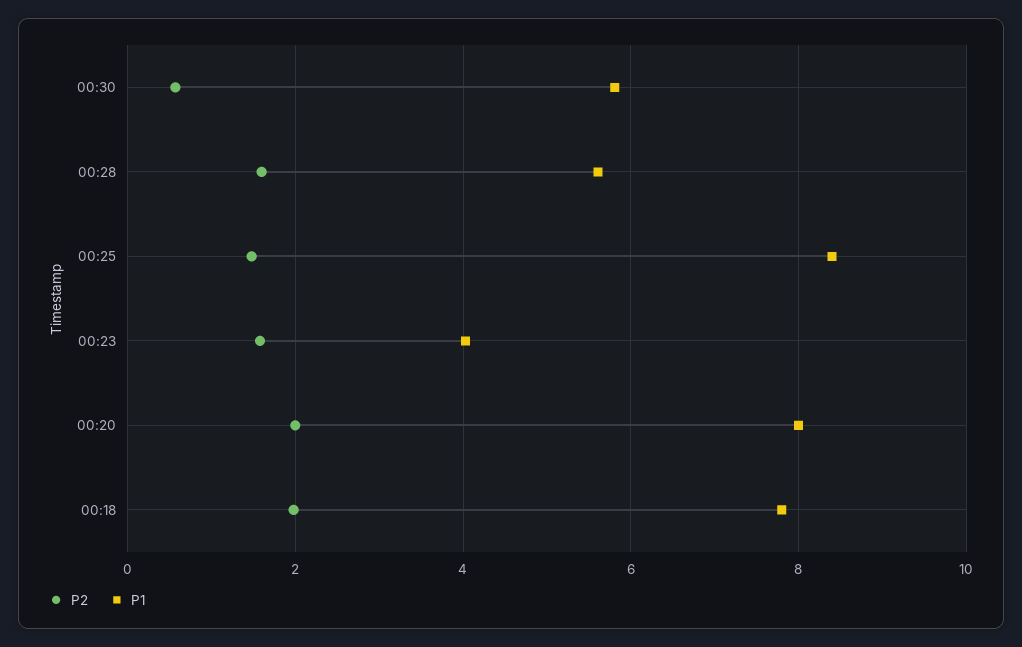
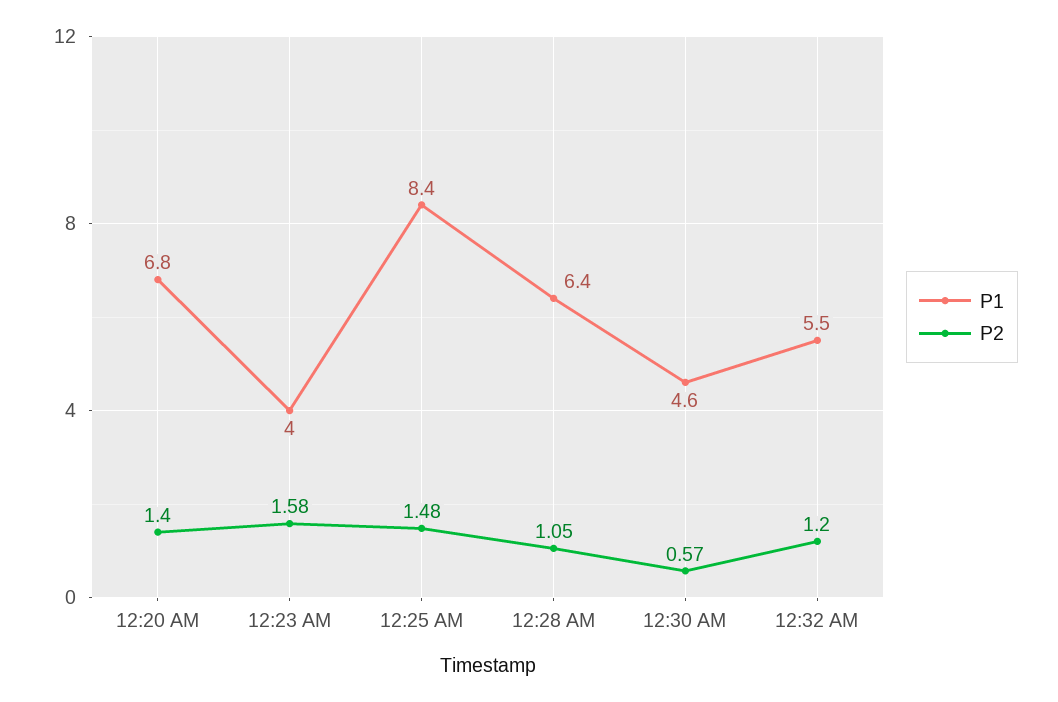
P1, 00:30: 5.8 -> 4.6
P2, 00:28: 1.6 -> 1.05
P1, 00:28: 5.6 -> 6.4
P2, 00:20: 2 -> 1.4
P1, 00:20: 8 -> 6.8
P2, 00:18: 2 -> none
P1, 00:18: 7.8 -> none
P1, 12:32 AM: none -> 5.5
P2, 12:32 AM: none -> 1.2

